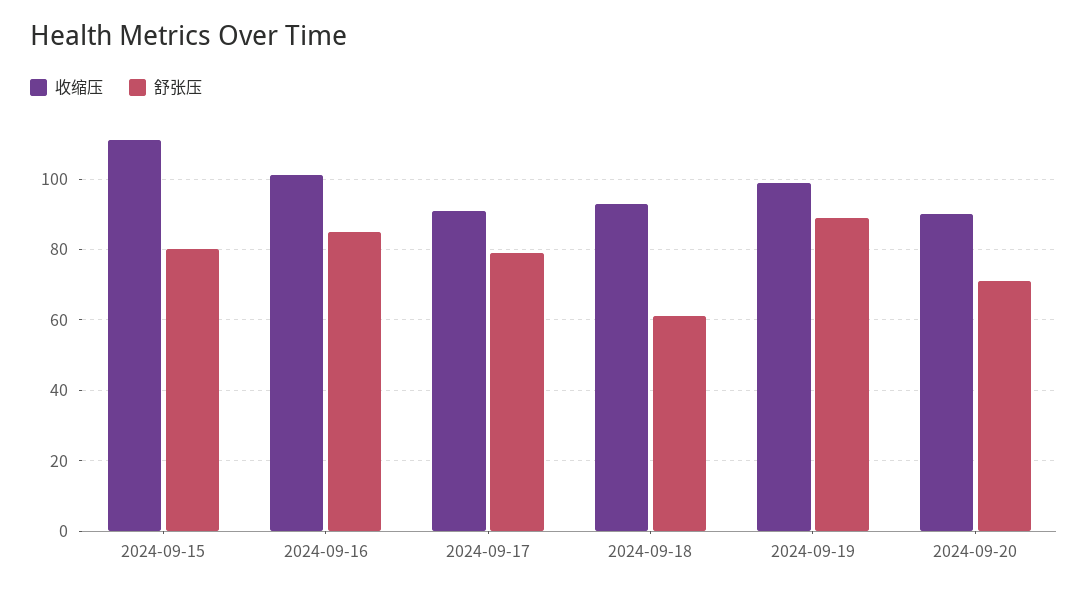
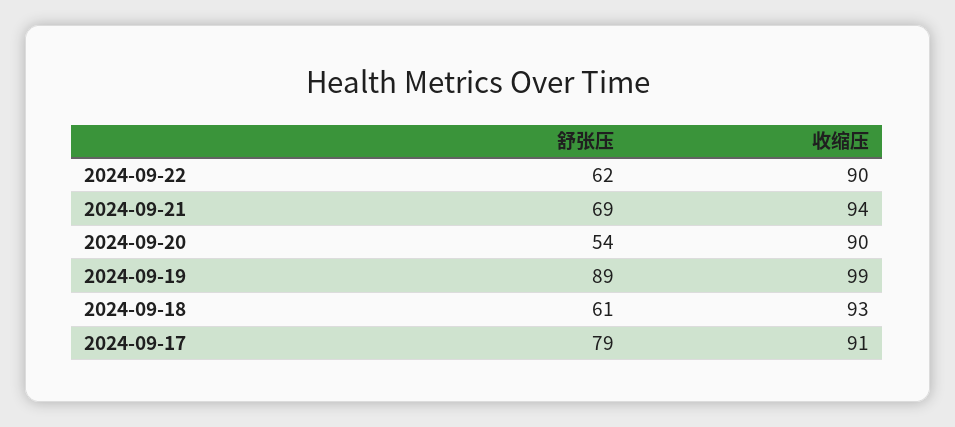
收缩压, 2024-09-15: 110 -> none
舒张压, 2024-09-15: 80 -> none
收缩压, 2024-09-16: 100 -> none
舒张压, 2024-09-16: 85 -> none
舒张压, 2024-09-20: 70 -> 54
舒张压, 2024-09-22: none -> 62
收缩压, 2024-09-22: none -> 90
舒张压, 2024-09-21: none -> 69
收缩压, 2024-09-21: none -> 94

